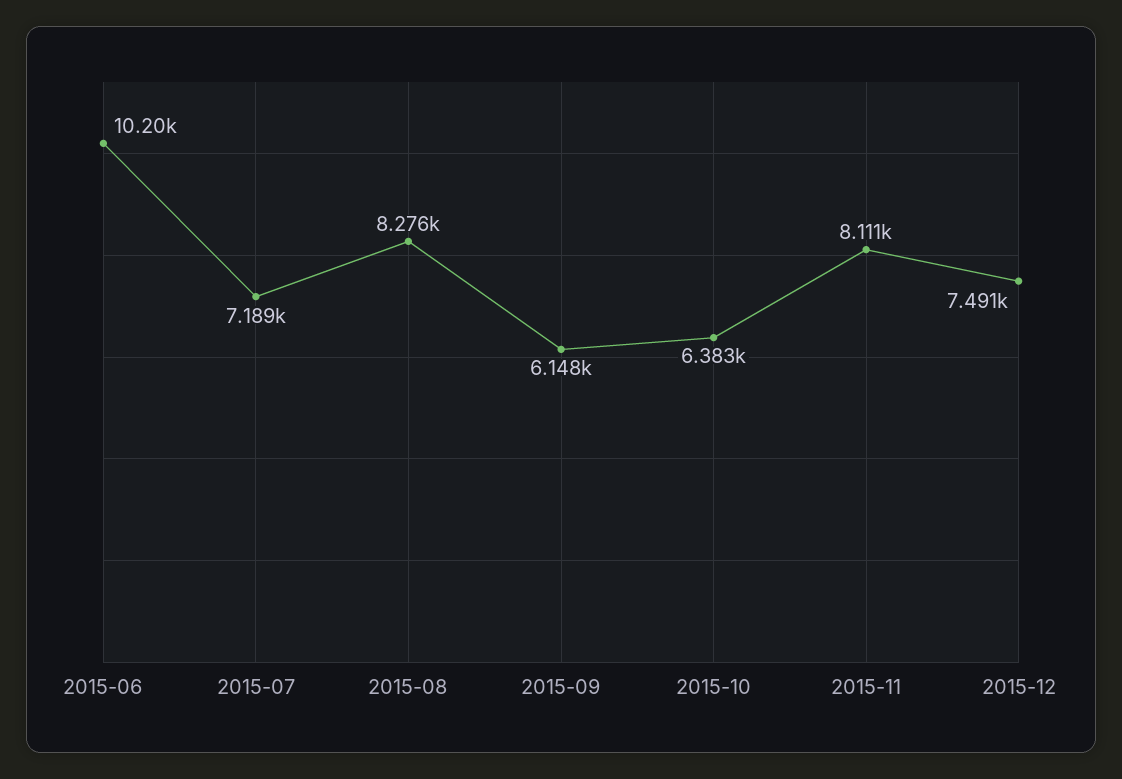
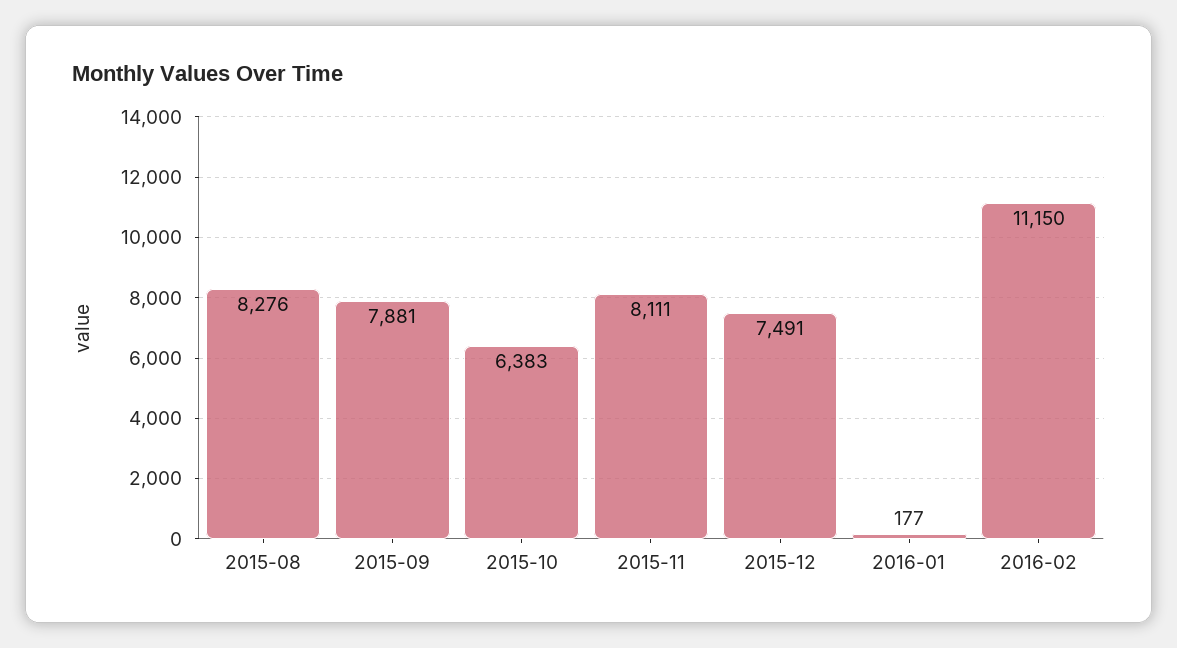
2015-06: 10200 -> none
2015-07: 7189 -> none
2015-09: 6148 -> 7881
2016-01: none -> 177
2016-02: none -> 11150

